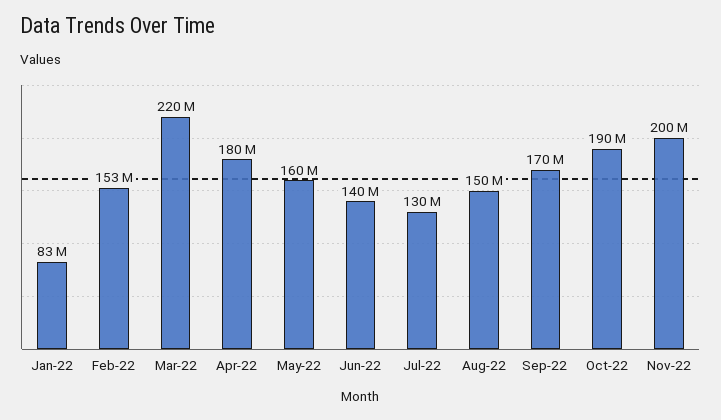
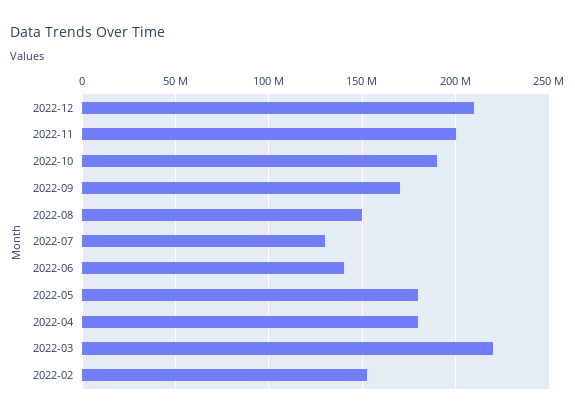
Jan-22: 83000000 -> none
May-22: 160000000 -> 180000000
2022-12: none -> 210000000

